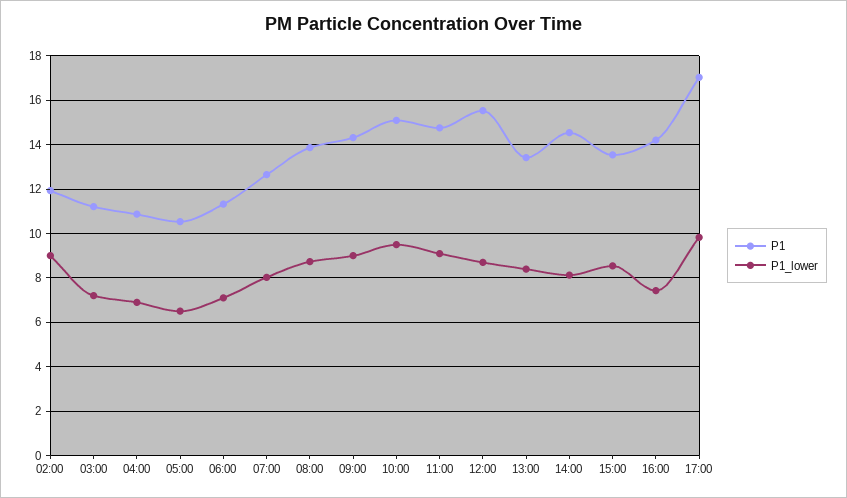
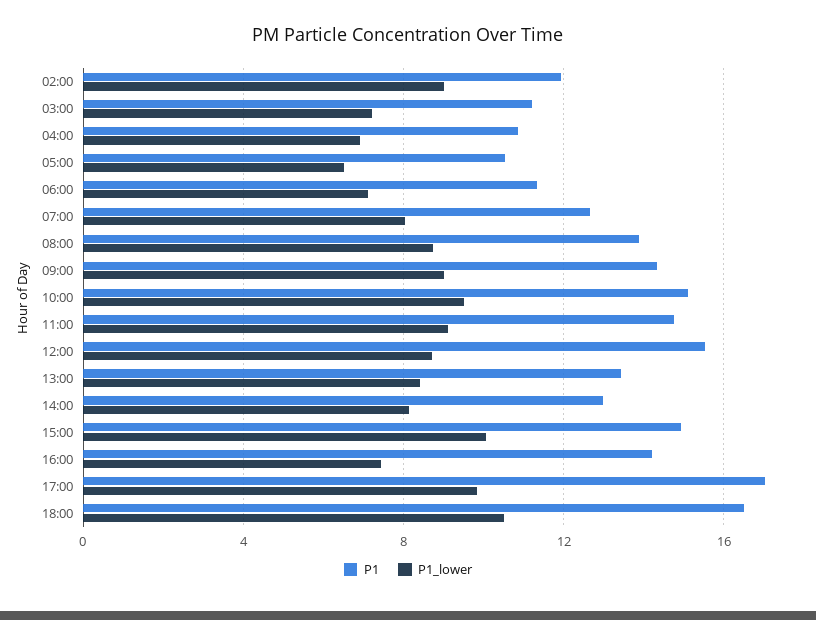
P1, 14:00: 14.5 -> 13
P1, 15:00: 13.5 -> 15
P1_lower, 15:00: 8.5 -> 10
P1, 18:00: none -> 16.5
P1_lower, 18:00: none -> 10.5

